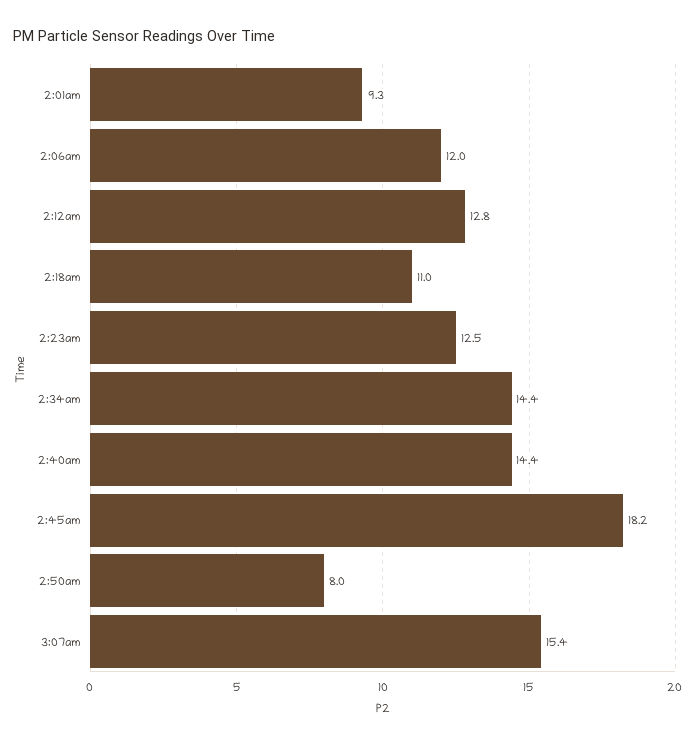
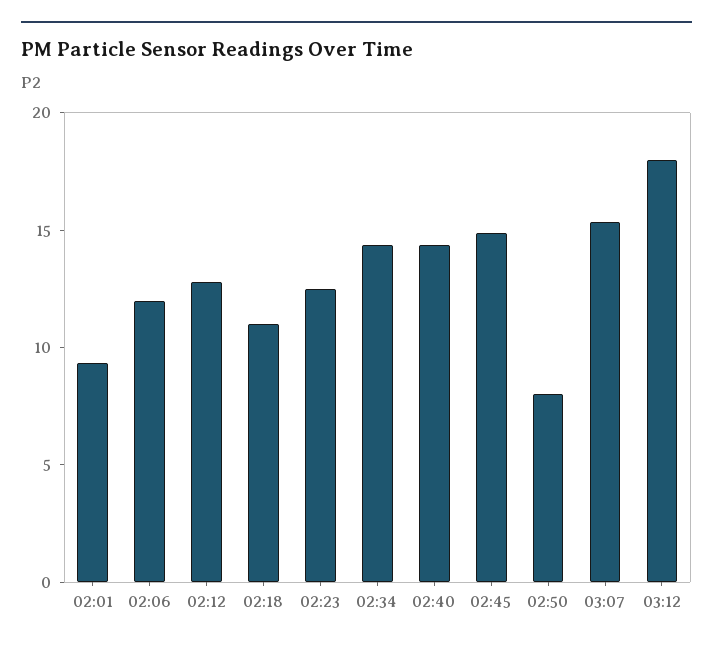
2:45am: 18.2 -> 15
03:12: none -> 18

